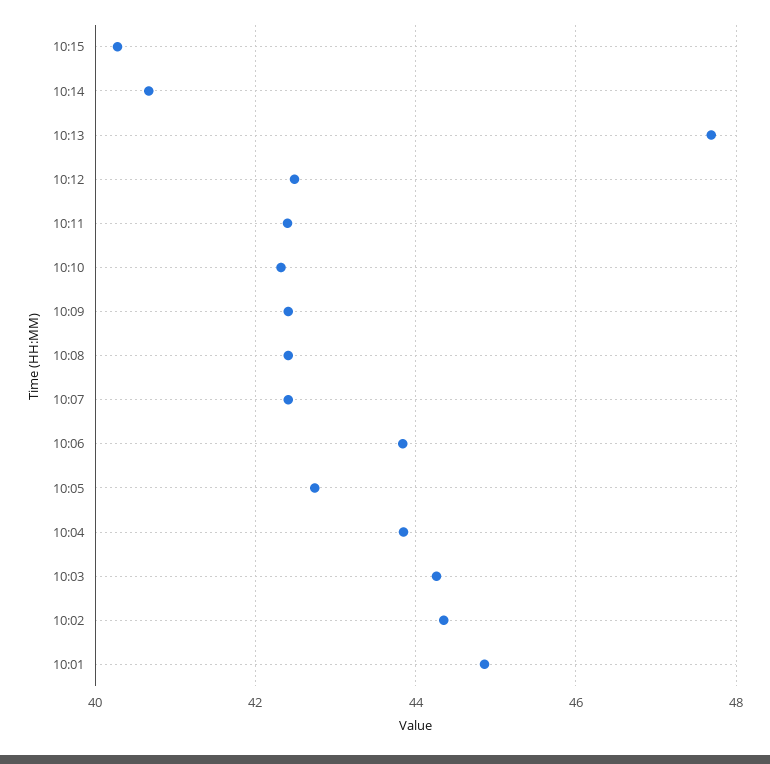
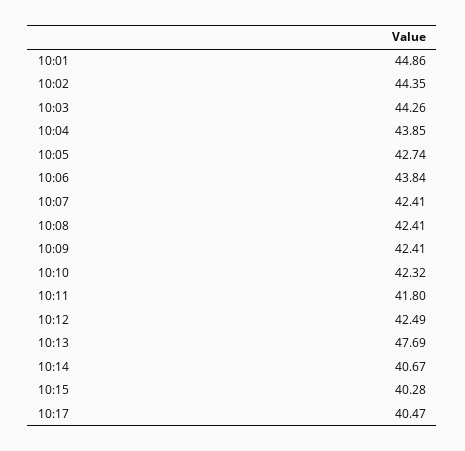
10:11: 42.4 -> 41.8
10:17: none -> 40.47

